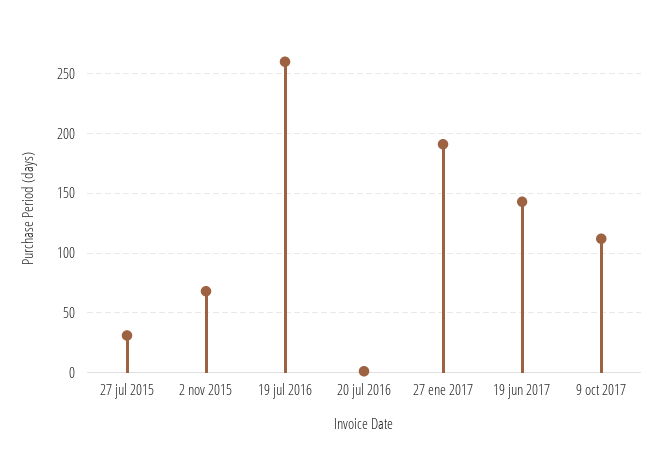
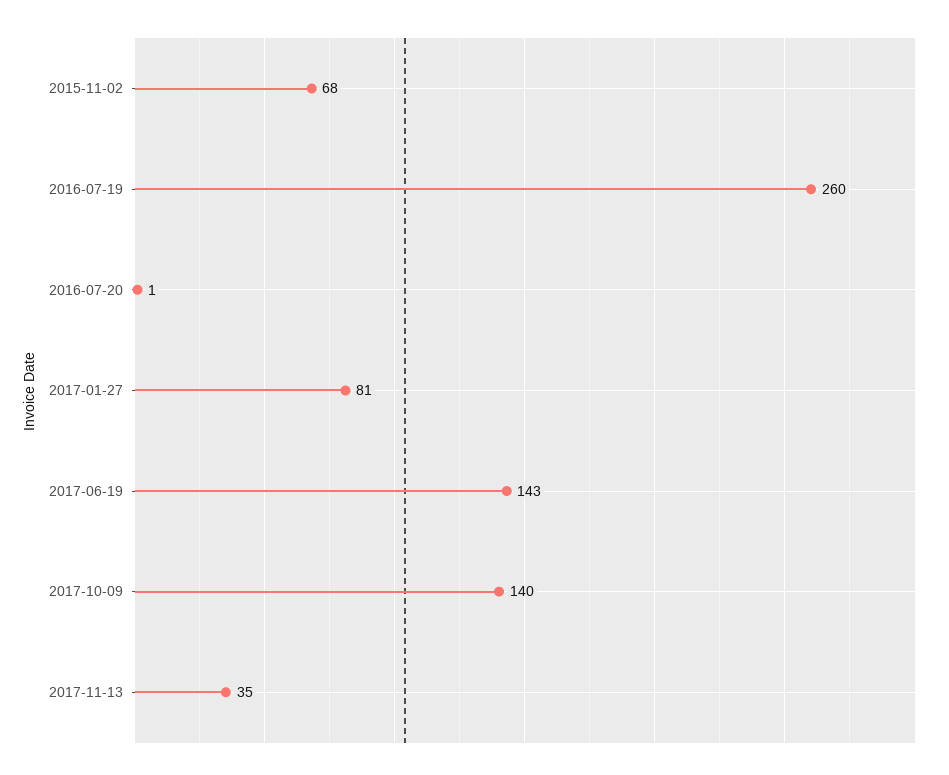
27 jul 2015: 30 -> none
27 ene 2017: 190 -> 81
9 oct 2017: 110 -> 140
2017-11-13: none -> 35

